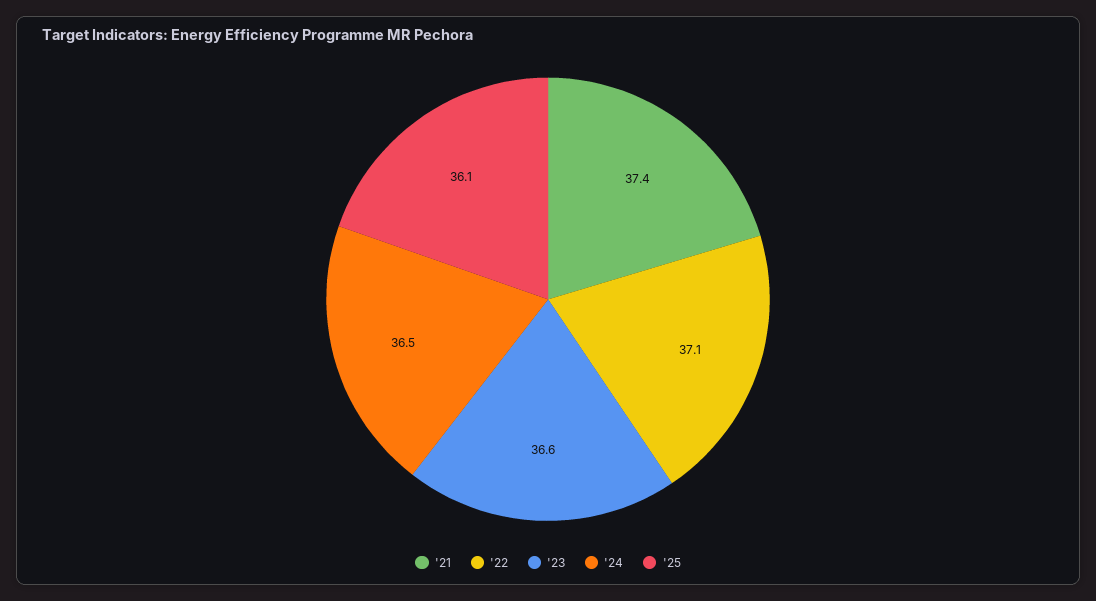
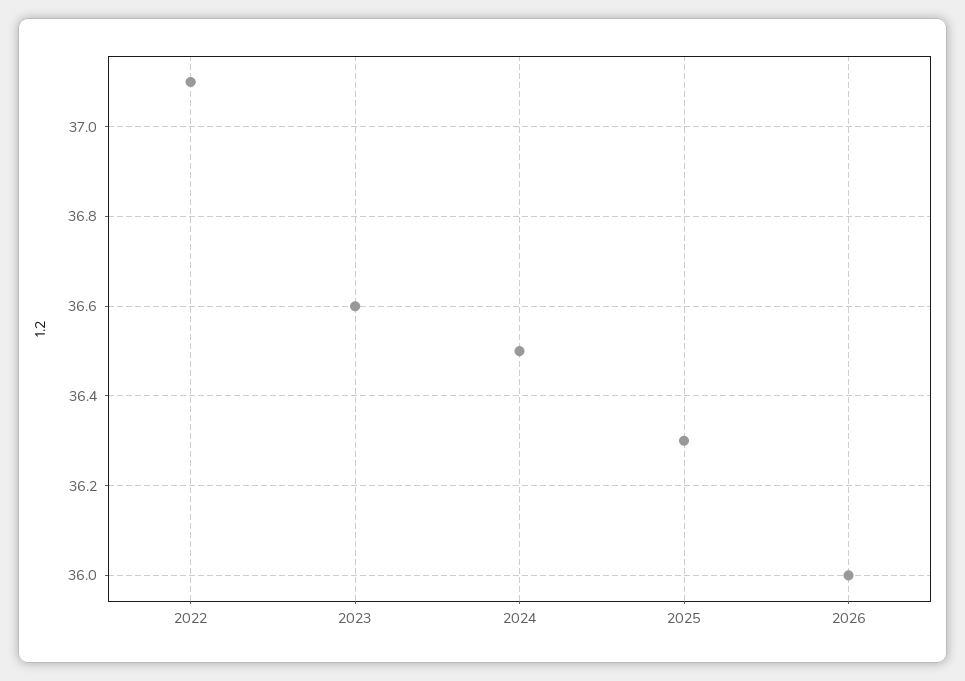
'21: 37.4 -> none
'25: 36.1 -> 36.3
2026: none -> 36

